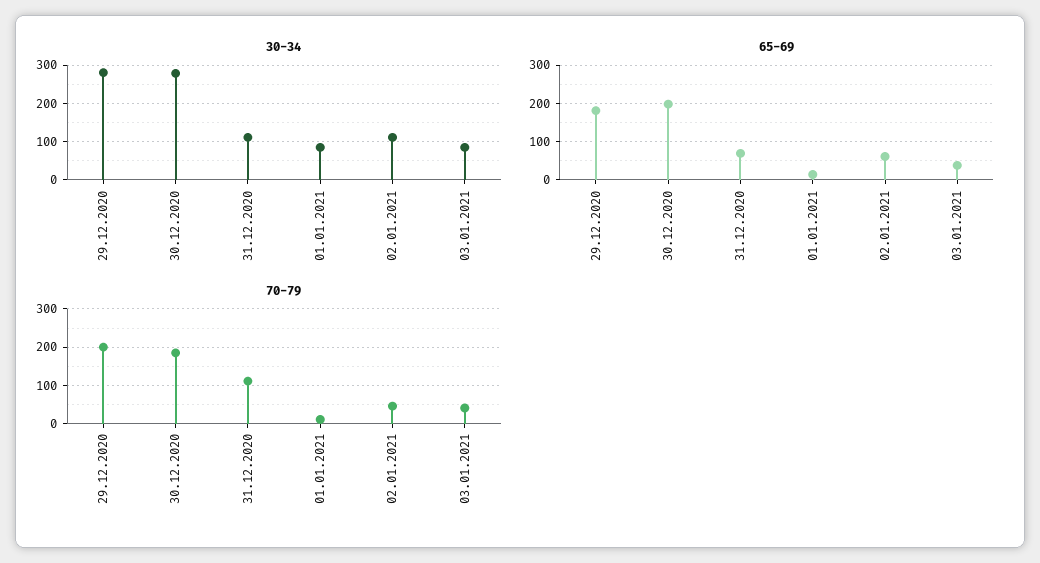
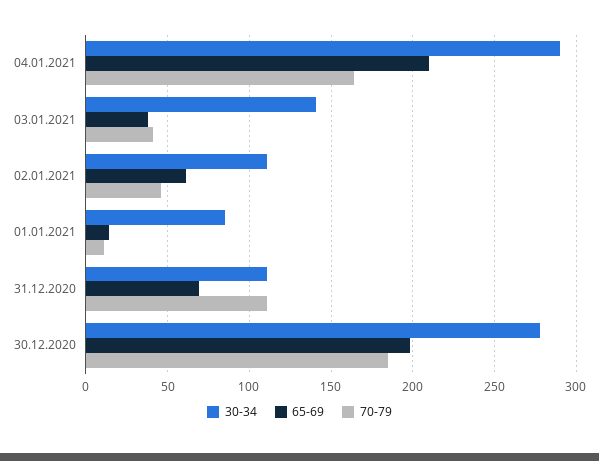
30-34, 29.12.2020: 280 -> none
30-34, 03.01.2021: 80 -> 140
65-69, 29.12.2020: 180 -> none
70-79, 29.12.2020: 200 -> none
30-34, 04.01.2021: none -> 290
65-69, 04.01.2021: none -> 210
70-79, 04.01.2021: none -> 165

